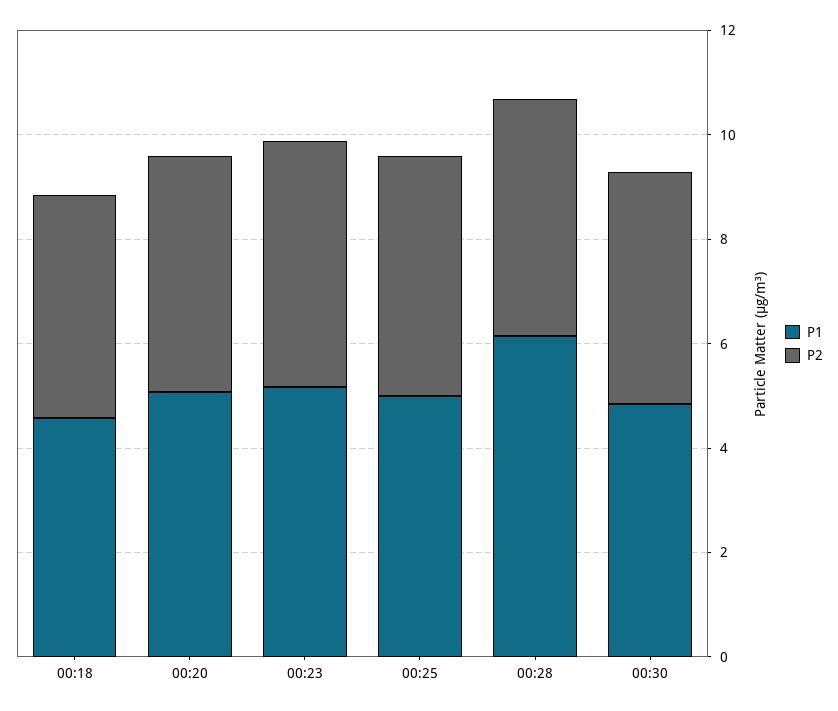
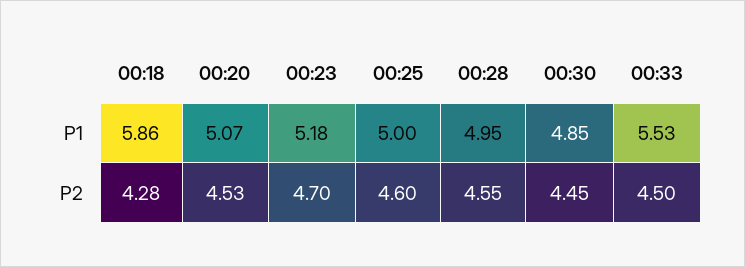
P1, 00:18: 4.5 -> 5.86
P1, 00:28: 6 -> 4.95
P1, 00:33: none -> 5.53
P2, 00:33: none -> 4.5

